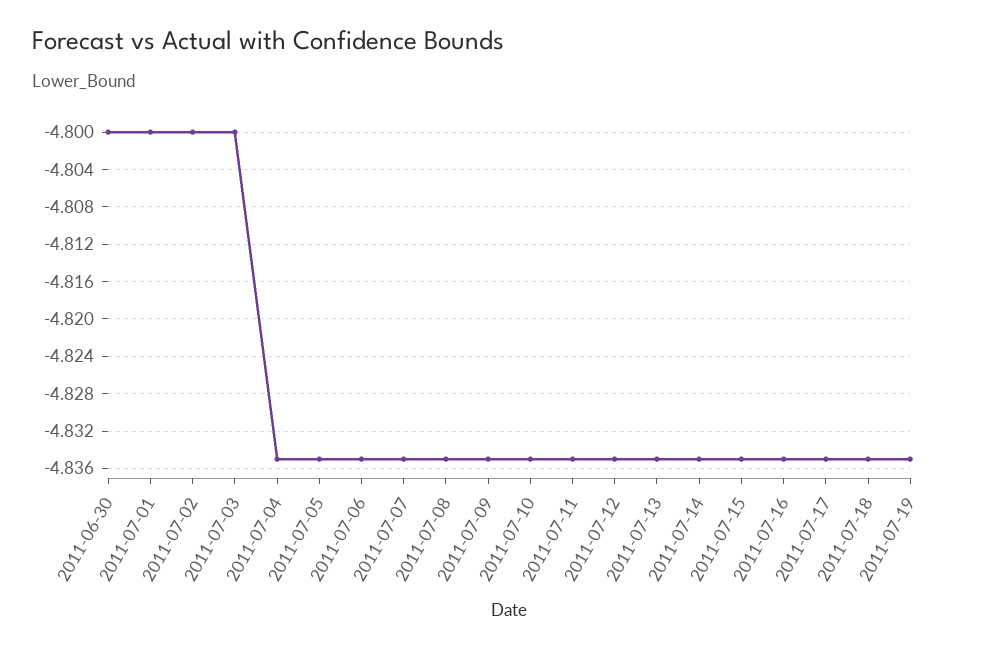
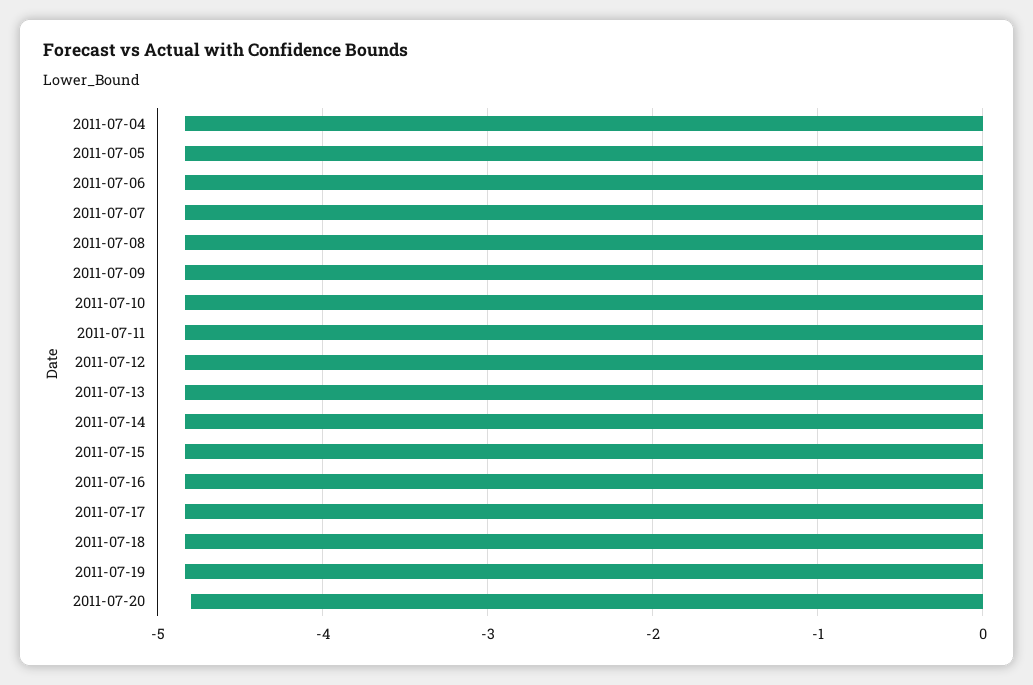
2011-06-30: -4.8 -> none
2011-07-01: -4.8 -> none
2011-07-02: -4.8 -> none
2011-07-03: -4.8 -> none
2011-07-20: none -> -4.8

